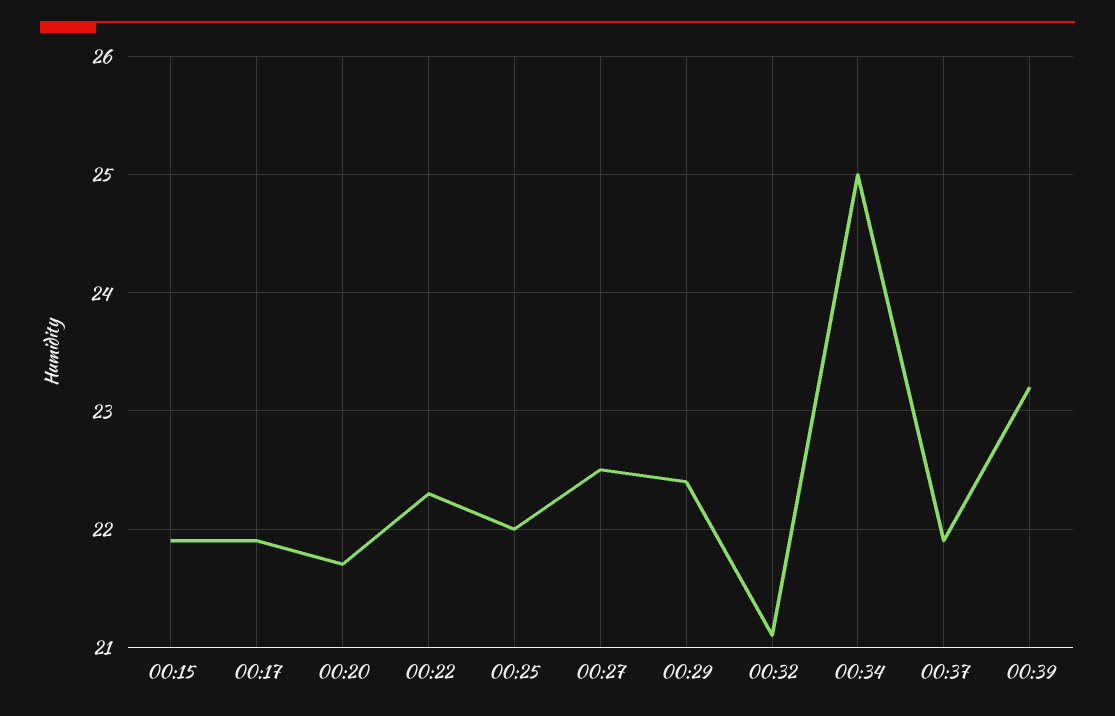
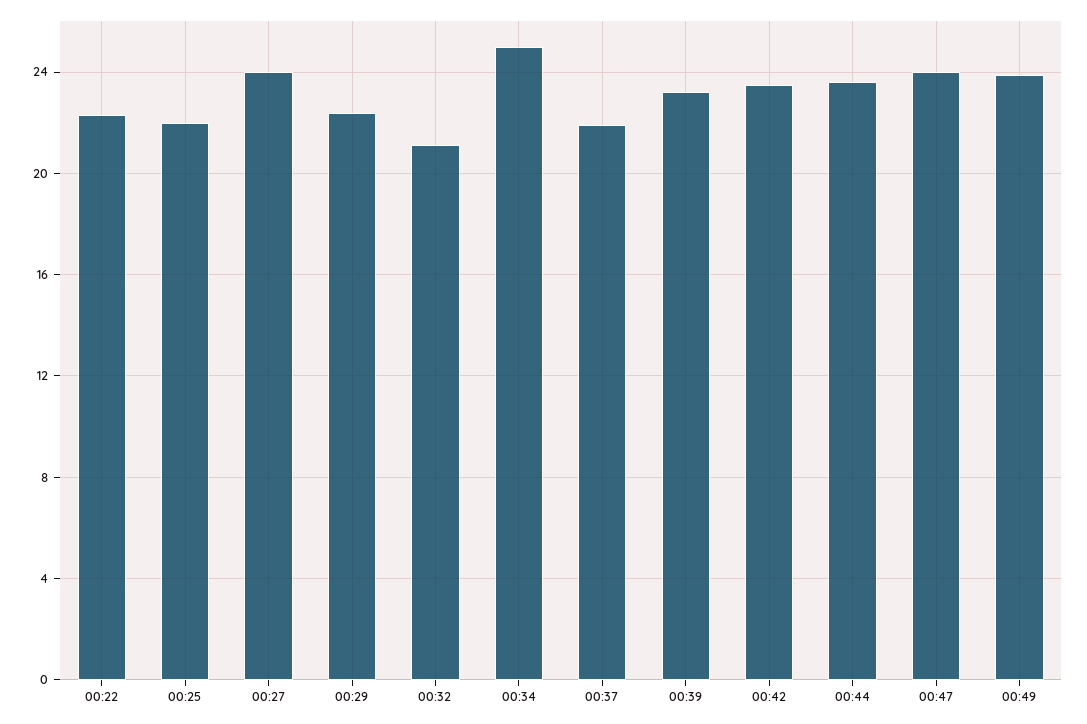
00:15: 21.9 -> none
00:17: 21.9 -> none
00:20: 21.7 -> none
00:27: 22.5 -> 24
00:42: none -> 23.5
00:44: none -> 23.5
00:47: none -> 24
00:49: none -> 24

